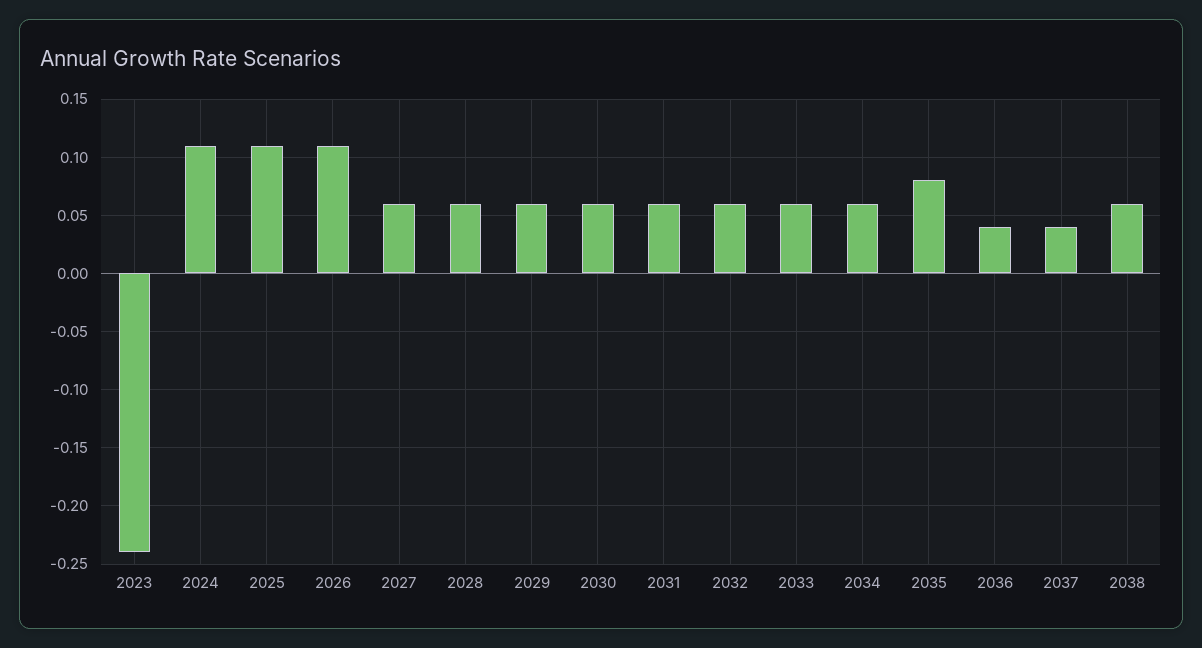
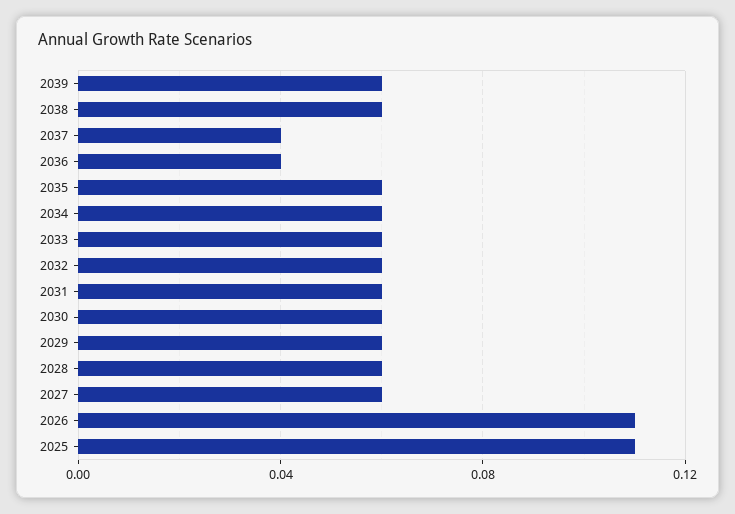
2023: -0.24 -> none
2024: 0.11 -> none
2035: 0.08 -> 0.06
2039: none -> 0.06

